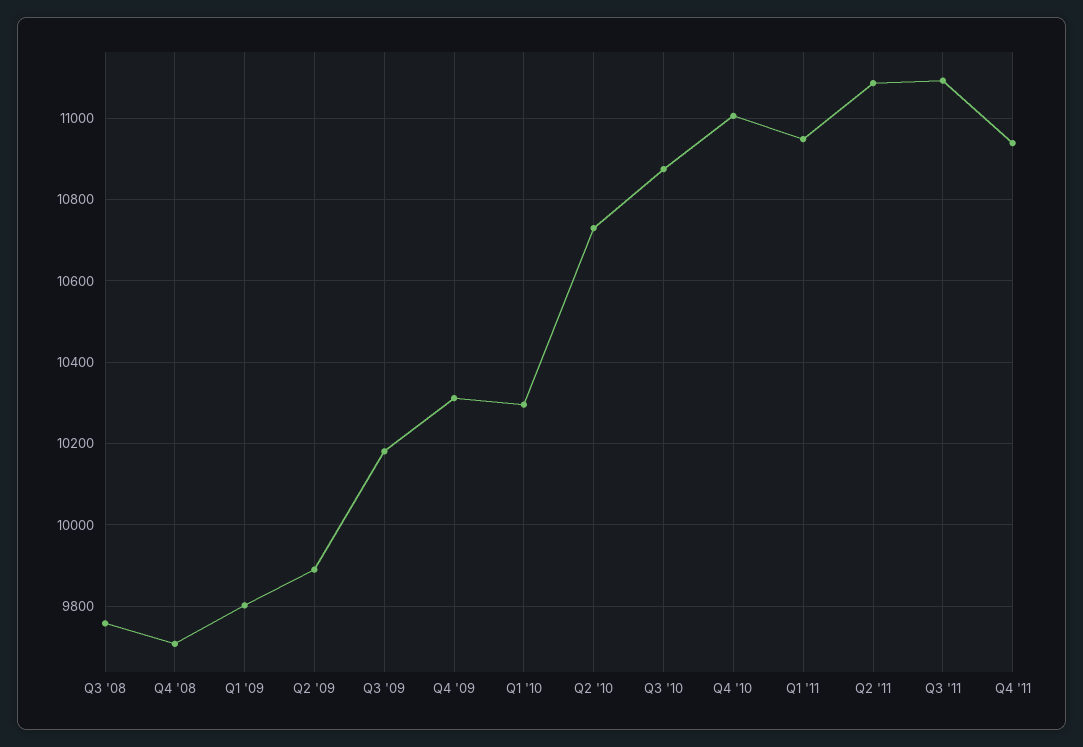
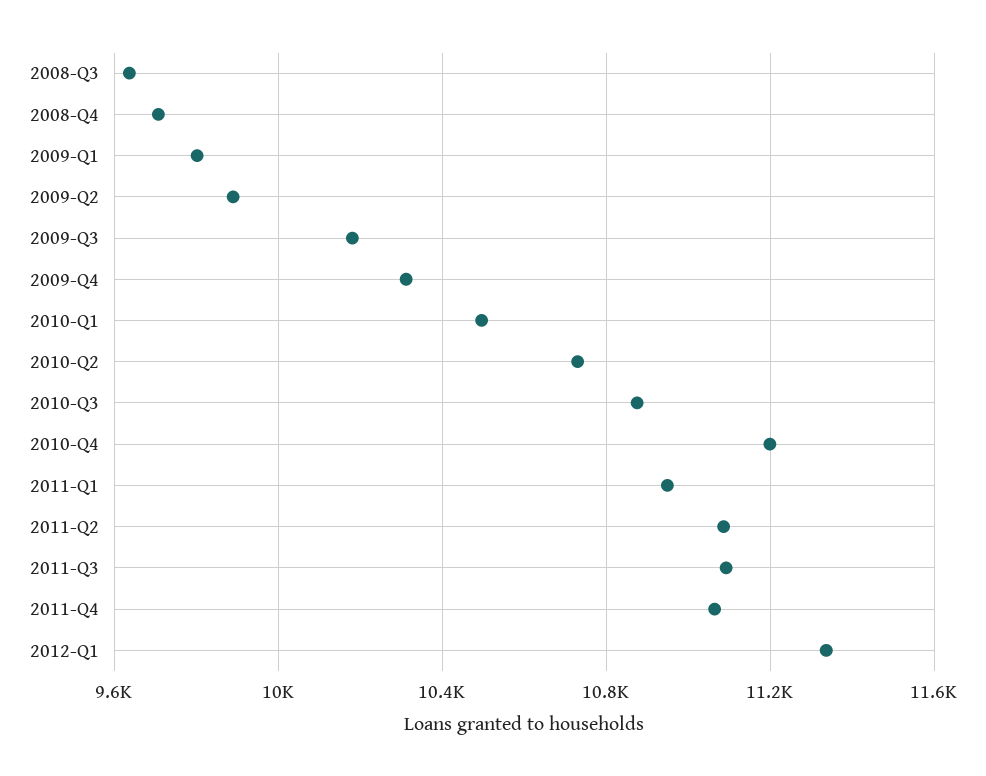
Q3 '08: 9760 -> 9650
Q1 '10: 10300 -> 10500
Q4 '10: 11000 -> 11200
Q4 '11: 10940 -> 11050
2012-Q1: none -> 11350

